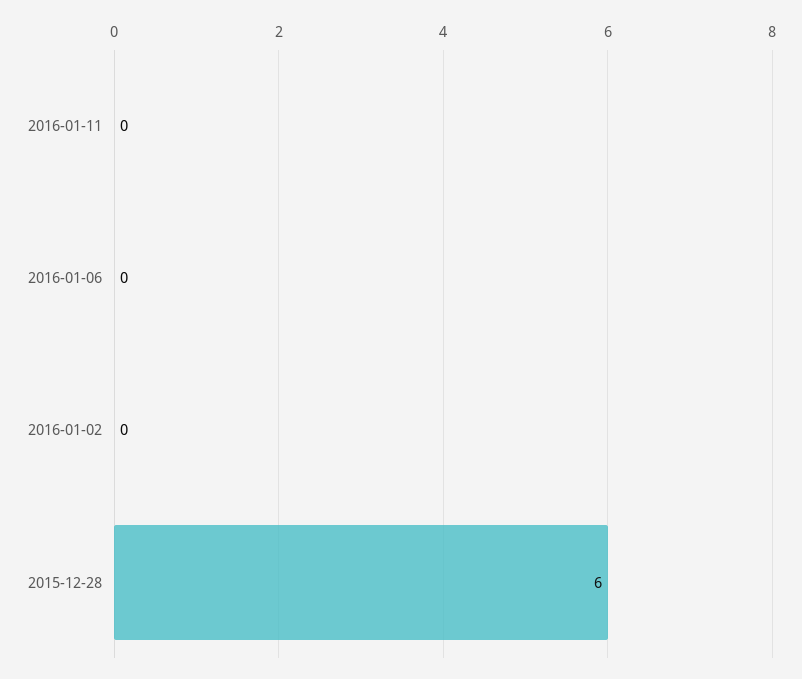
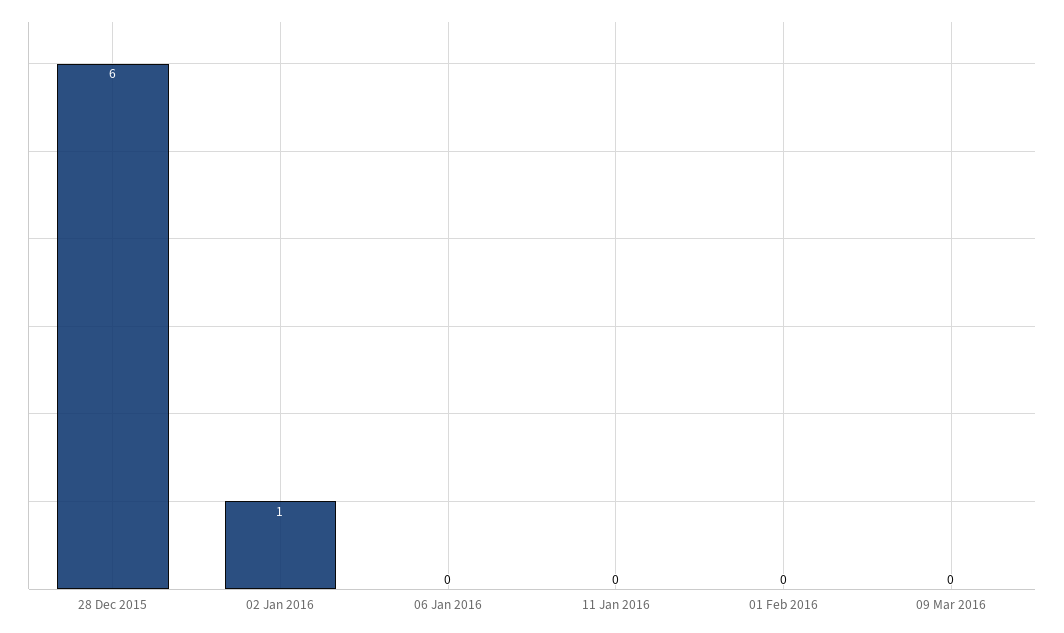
2016-01-02: 0 -> 1
01 Feb 2016: none -> 0
09 Mar 2016: none -> 0

